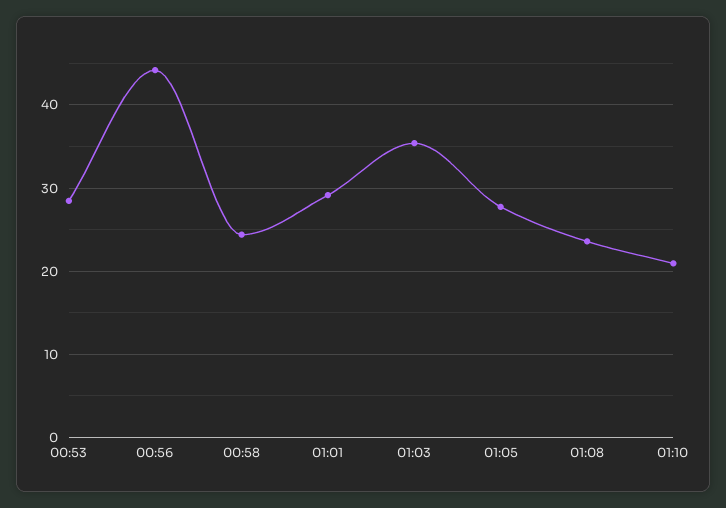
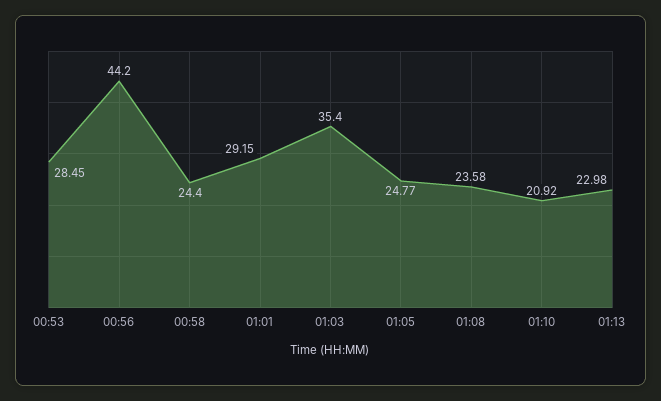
01:05: 28 -> 24.77
01:13: none -> 22.98

